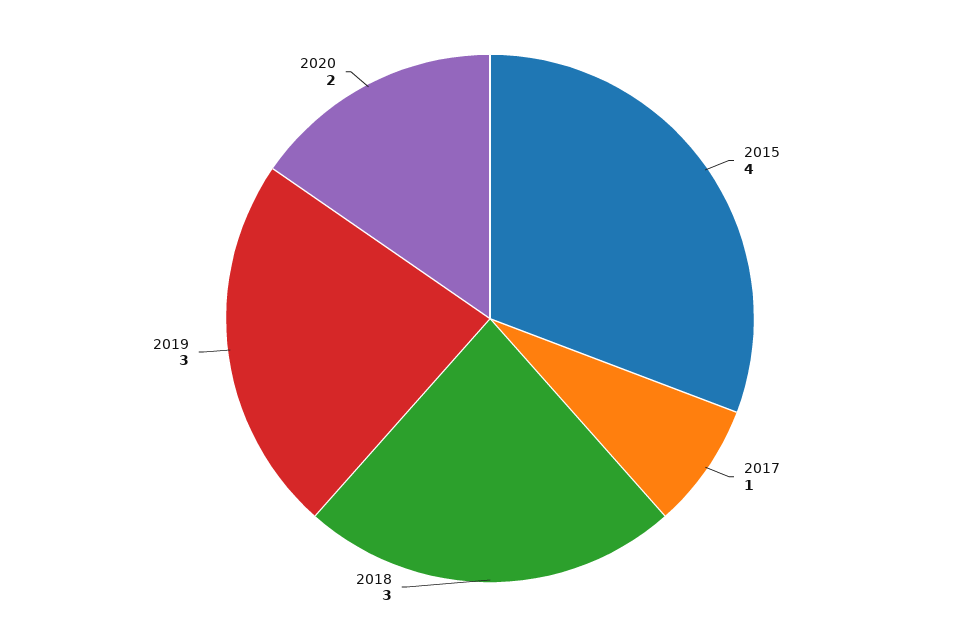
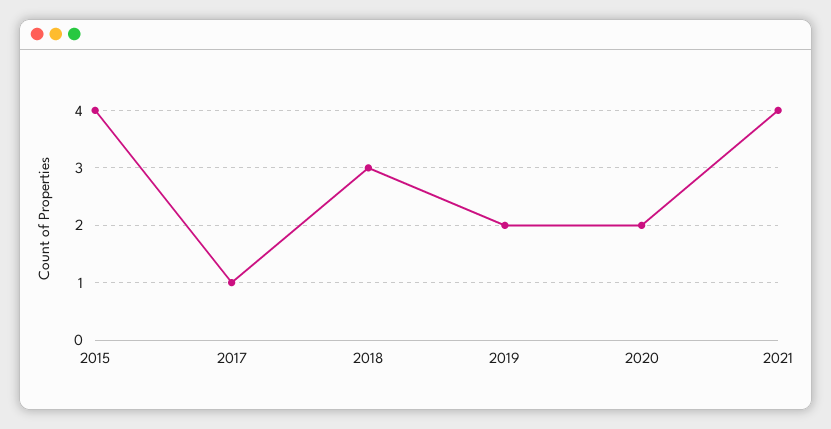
2019: 3 -> 2
2021: none -> 4

